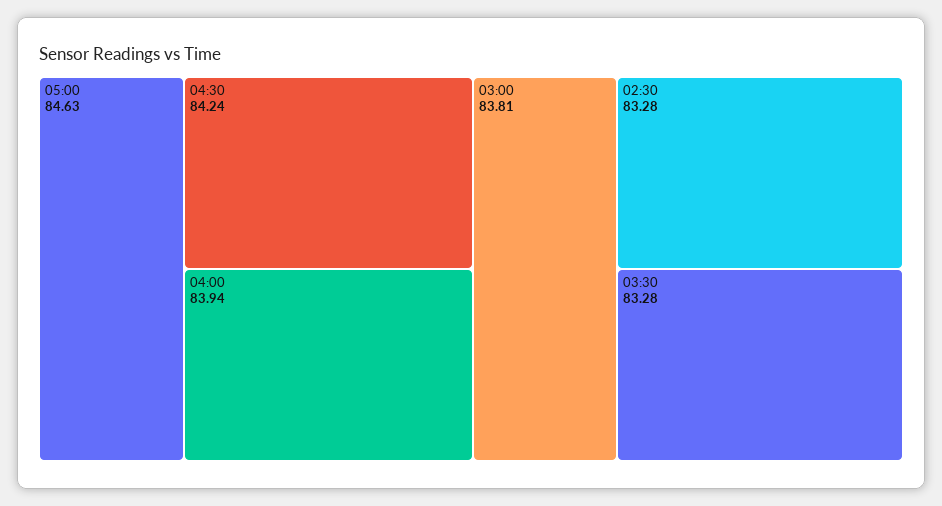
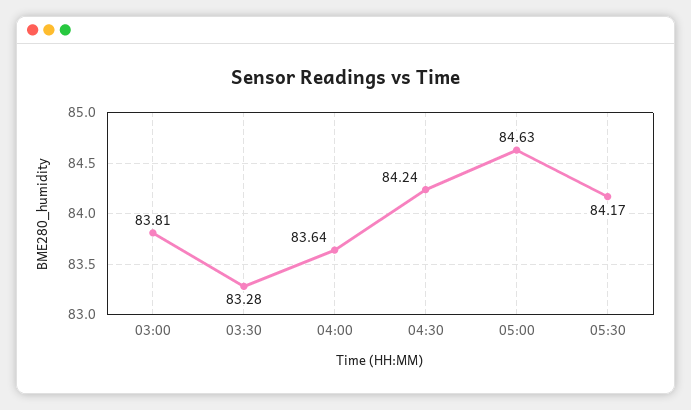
04:00: 83.94 -> 83.64
02:30: 83.28 -> none
05:30: none -> 84.17

